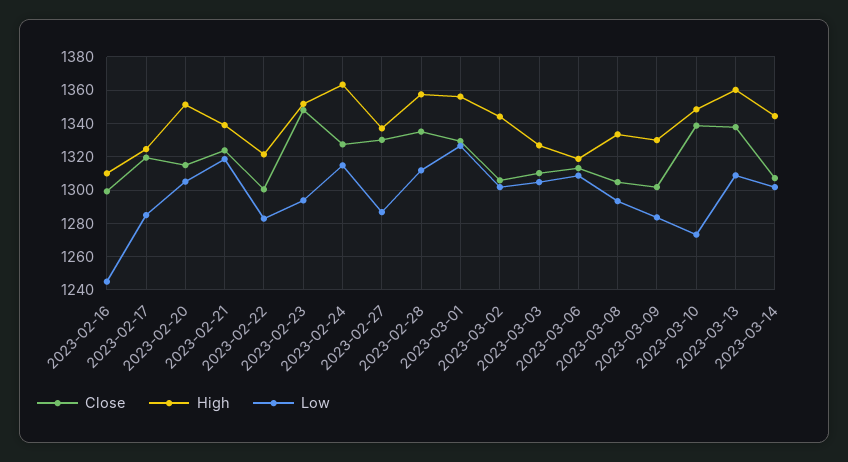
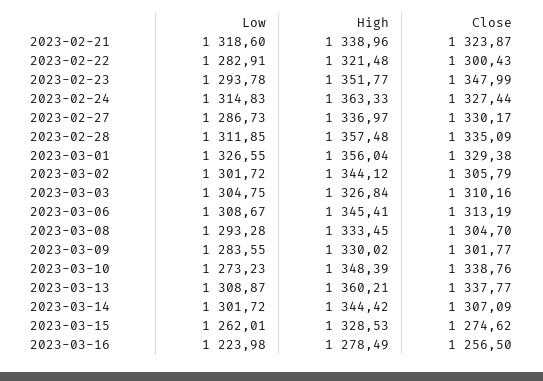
Close, 2023-02-16: 1300 -> none
High, 2023-02-16: 1310 -> none
Low, 2023-02-16: 1245 -> none
Close, 2023-02-17: 1320 -> none
High, 2023-02-17: 1325 -> none
Low, 2023-02-17: 1285 -> none
Close, 2023-02-20: 1315 -> none
High, 2023-02-20: 1350 -> none
Low, 2023-02-20: 1305 -> none
High, 2023-03-06: 1320 -> 1345.41
Low, 2023-03-15: none -> 1262.01
High, 2023-03-15: none -> 1328.53
Close, 2023-03-15: none -> 1274.62
Low, 2023-03-16: none -> 1223.98
High, 2023-03-16: none -> 1278.49
Close, 2023-03-16: none -> 1256.5

